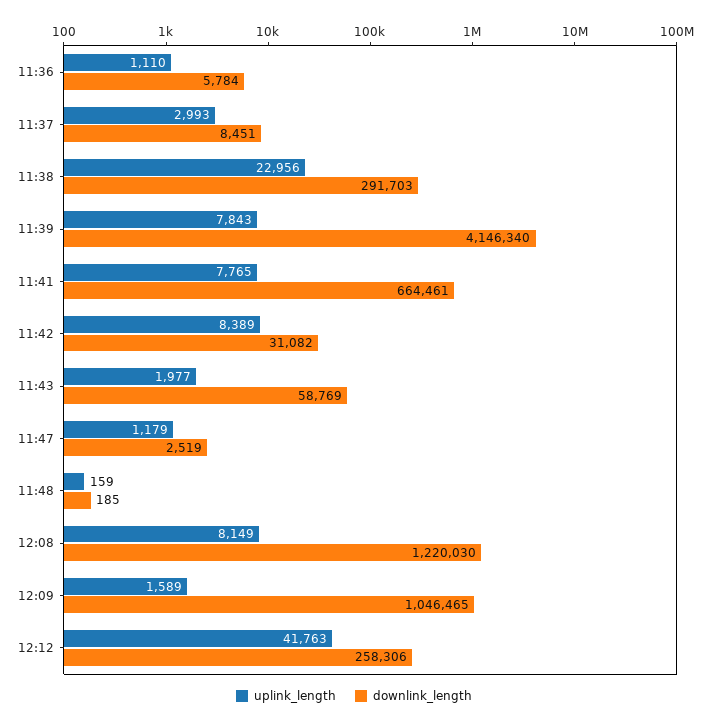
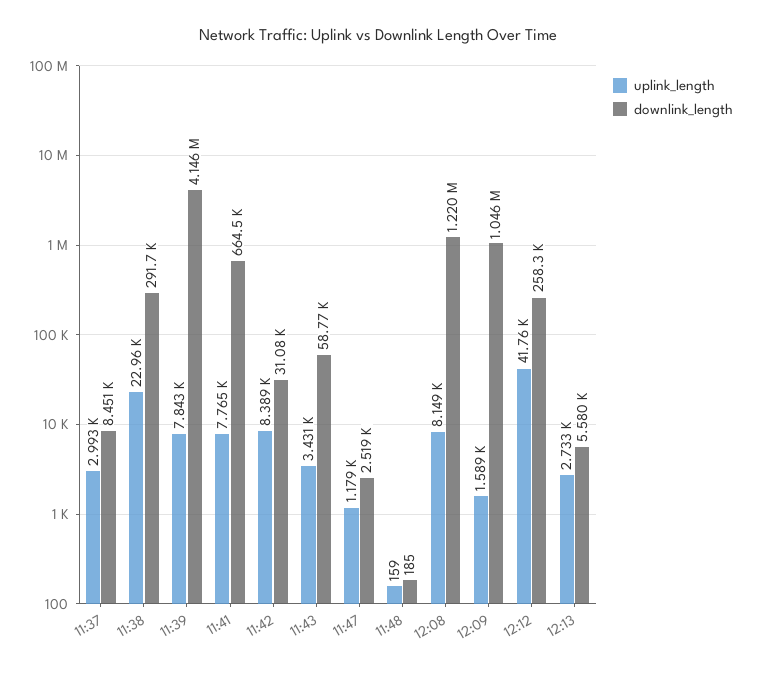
uplink_length, 11:36: 1110 -> none
downlink_length, 11:36: 5784 -> none
uplink_length, 11:43: 1977 -> 3431
uplink_length, 12:13: none -> 2733
downlink_length, 12:13: none -> 5580

